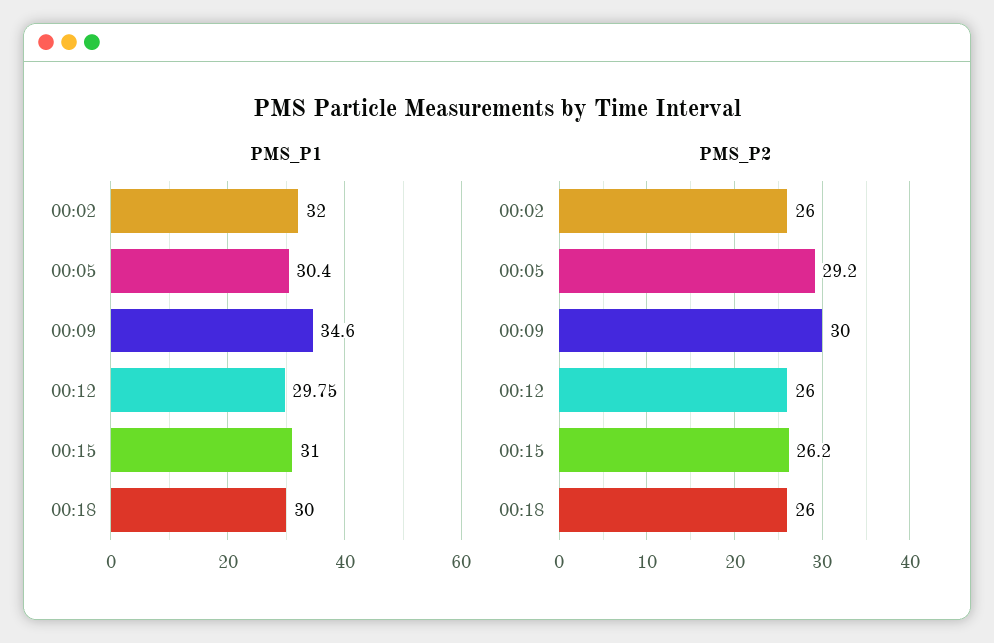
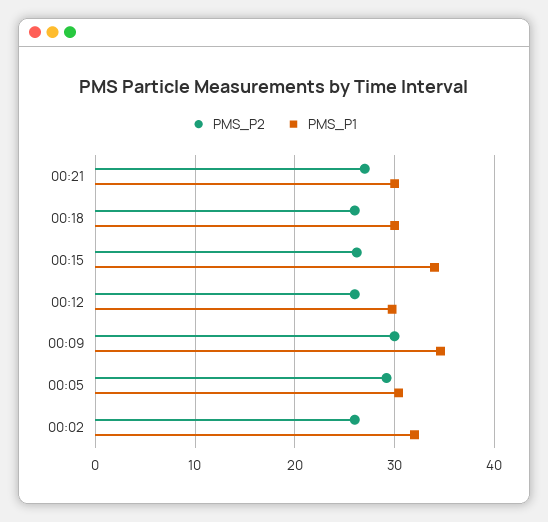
PMS_P1, 00:15: 31 -> 34
PMS_P2, 00:21: none -> 27
PMS_P1, 00:21: none -> 30

